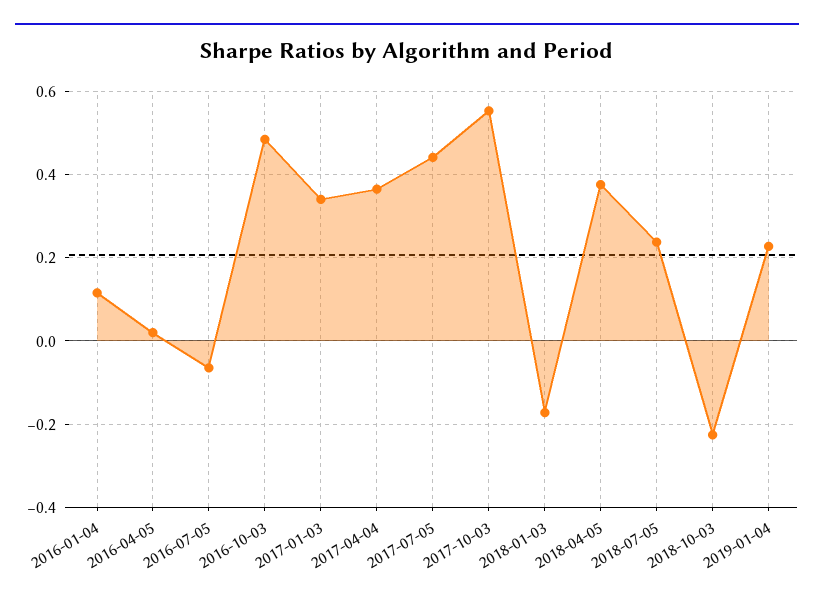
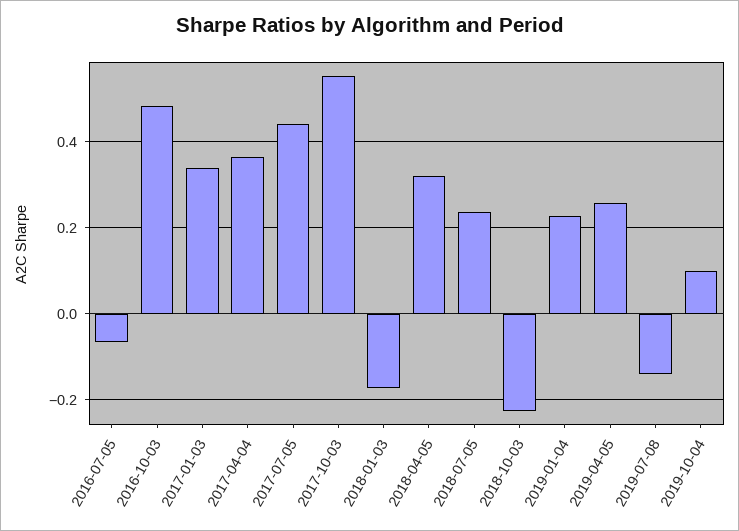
2016-01-04: 0.12 -> none
2016-04-05: 0.02 -> none
2018-04-05: 0.38 -> 0.32
2019-04-05: none -> 0.26
2019-07-08: none -> -0.14
2019-10-04: none -> 0.1

